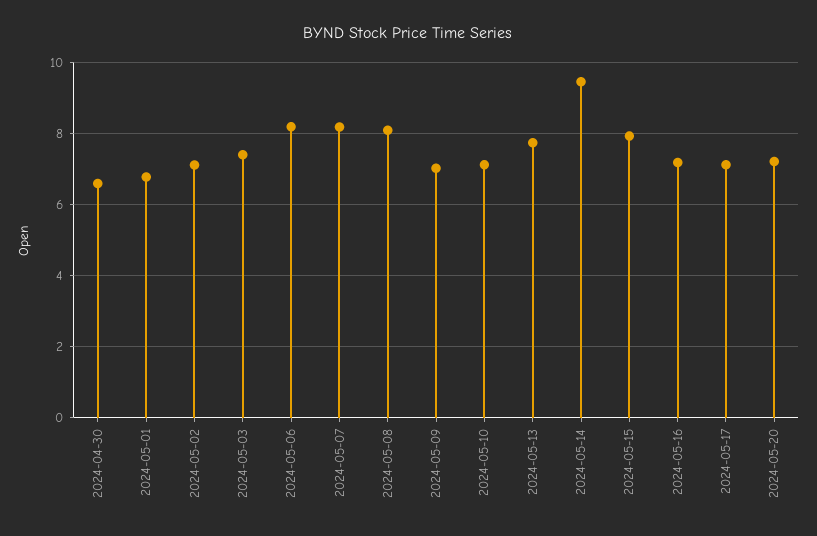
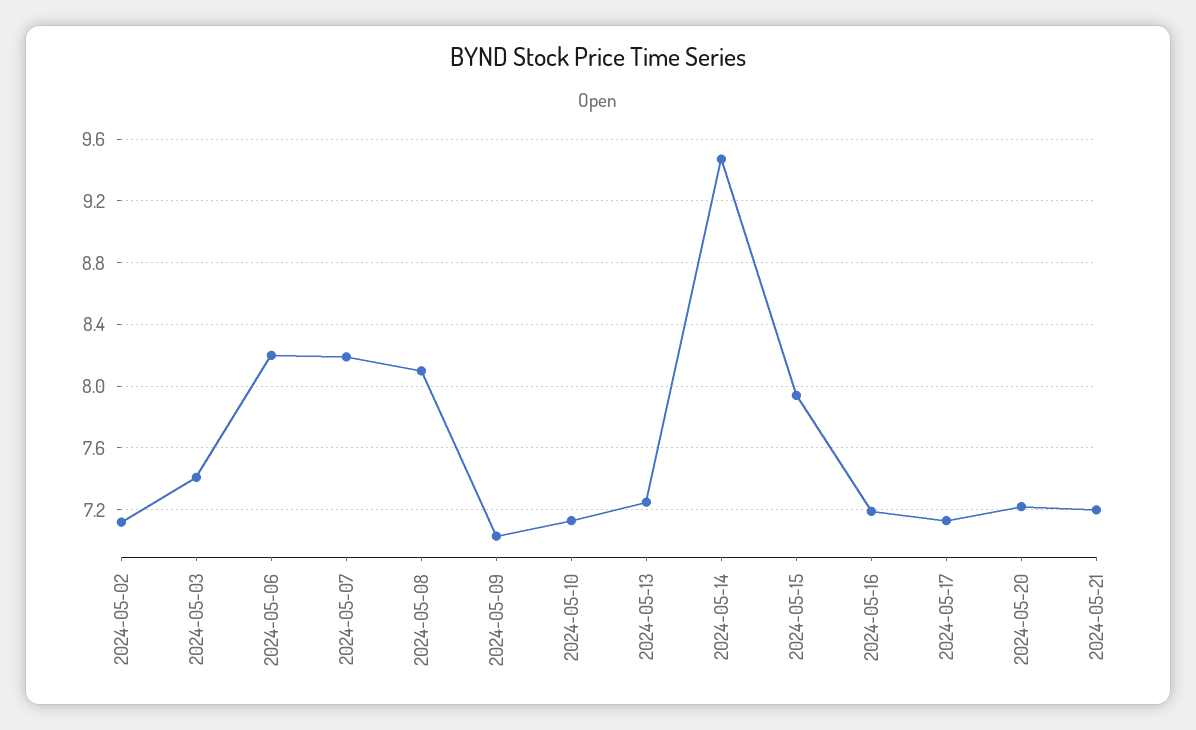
2024-04-30: 6.6 -> none
2024-05-01: 6.8 -> none
2024-05-13: 7.8 -> 7.25
2024-05-21: none -> 7.2

